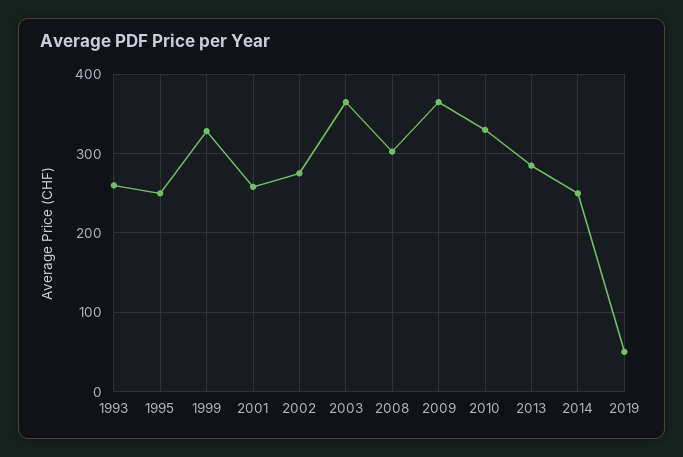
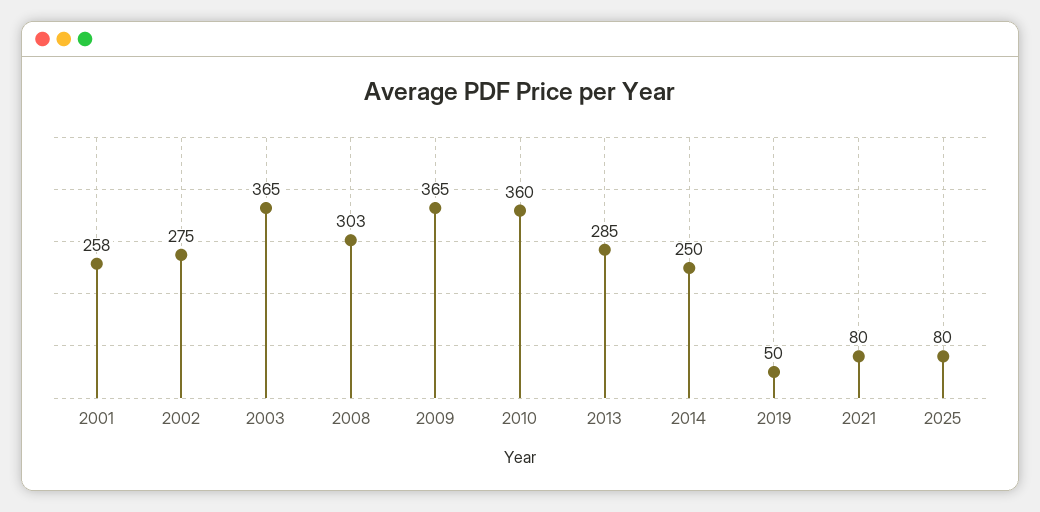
1993: 260 -> none
1995: 250 -> none
1999: 330 -> none
2010: 330 -> 360
2021: none -> 80
2025: none -> 80

